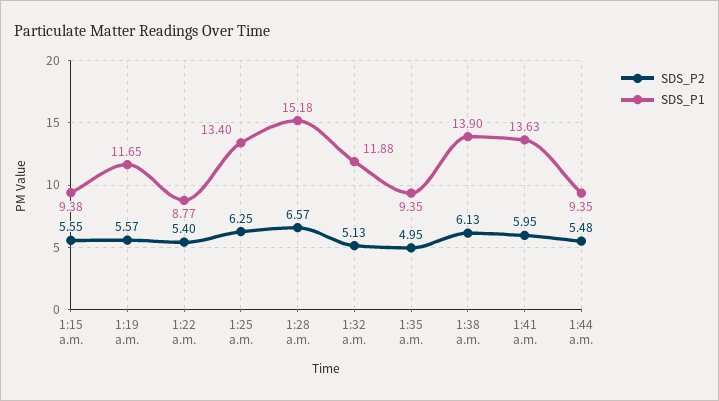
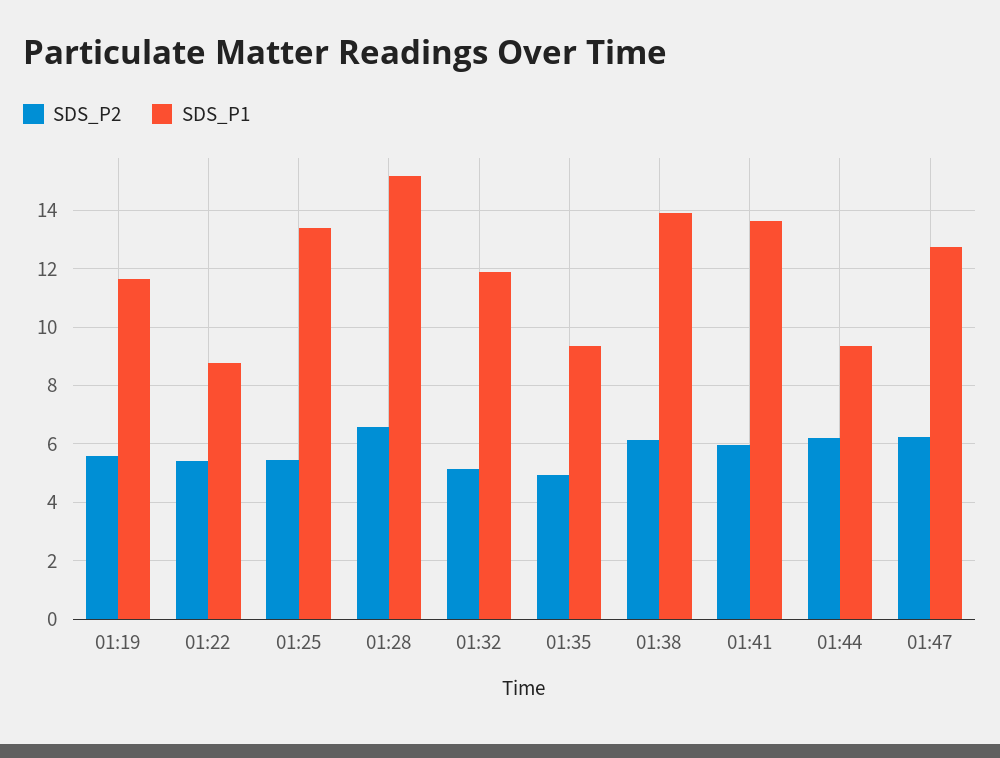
SDS_P2, 1:15 a.m.: 5.55 -> none
SDS_P1, 1:15 a.m.: 9.38 -> none
SDS_P2, 1:25 a.m.: 6.25 -> 5.5
SDS_P2, 1:44 a.m.: 5.48 -> 6.25
SDS_P2, 01:47: none -> 6.25
SDS_P1, 01:47: none -> 12.75

